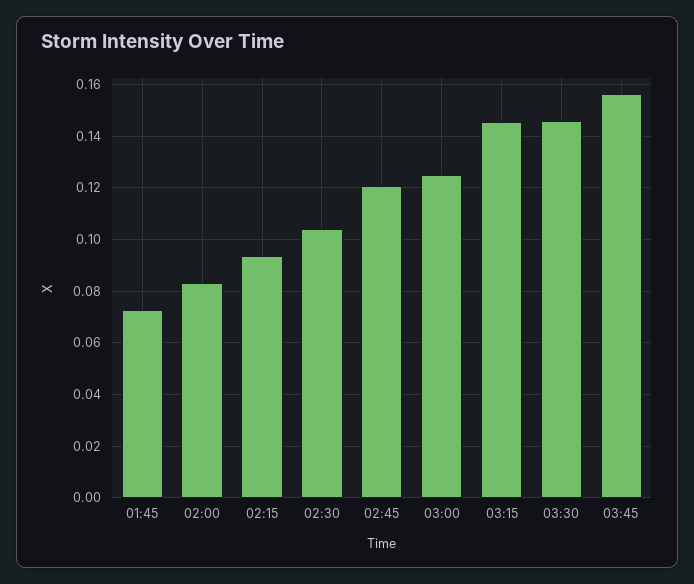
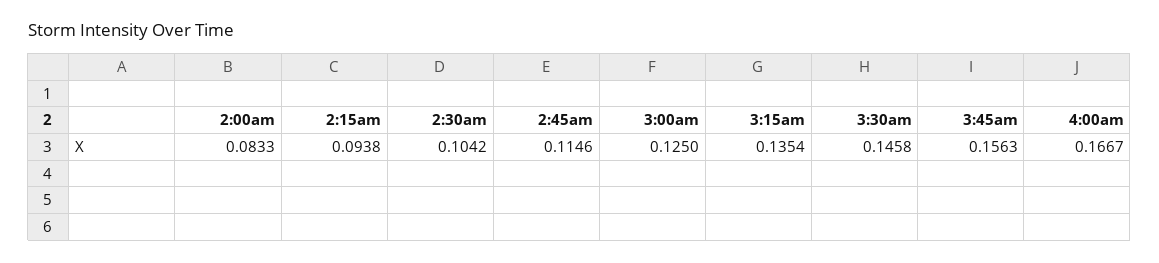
01:45: 0.0725 -> none
02:45: 0.12 -> 0.1146
03:15: 0.145 -> 0.1354
4:00am: none -> 0.1667

